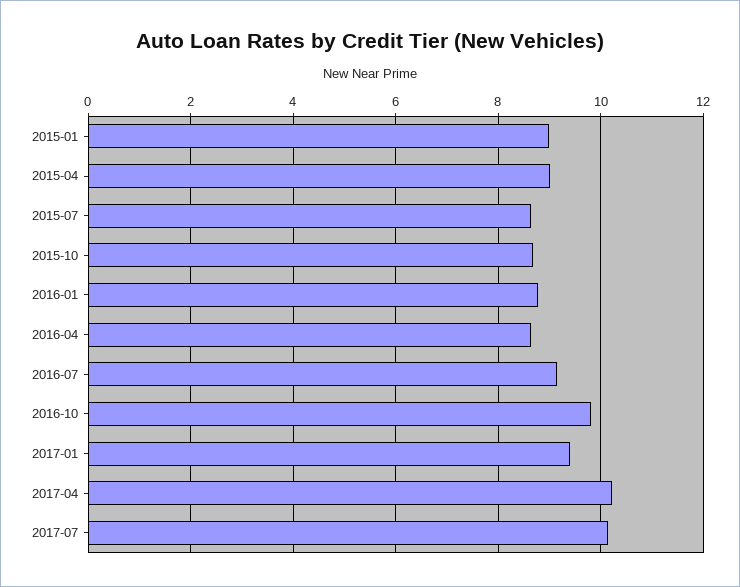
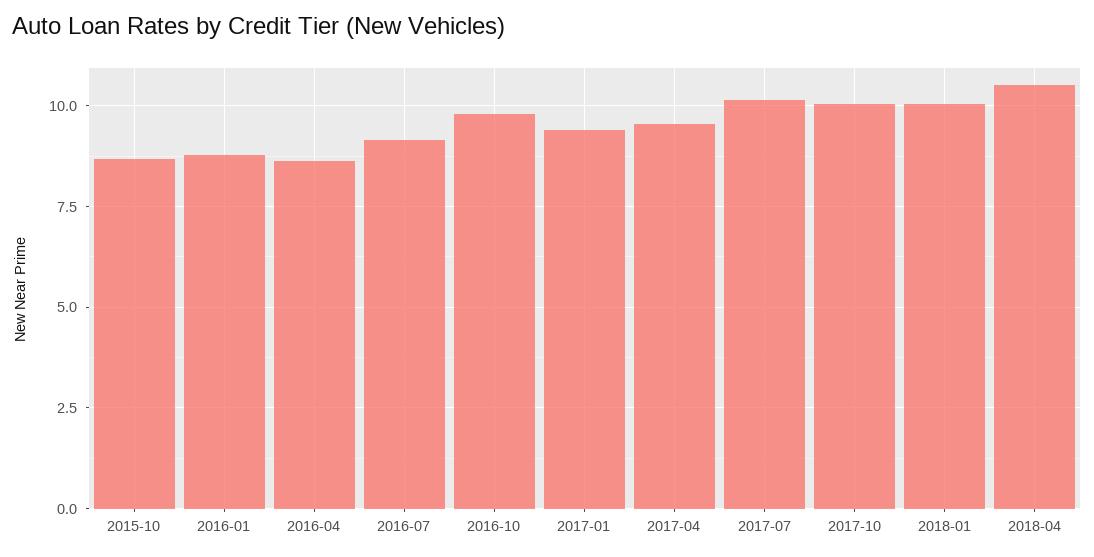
2015-01: 9 -> none
2015-04: 9 -> none
2015-07: 8.6 -> none
2017-04: 10.2 -> 9.5
2017-10: none -> 10
2018-01: none -> 10
2018-04: none -> 10.5

